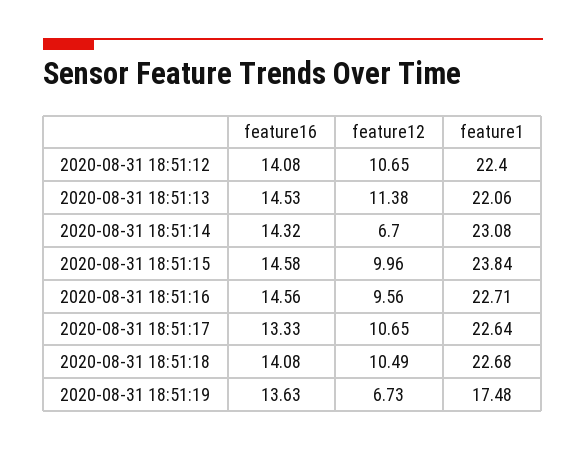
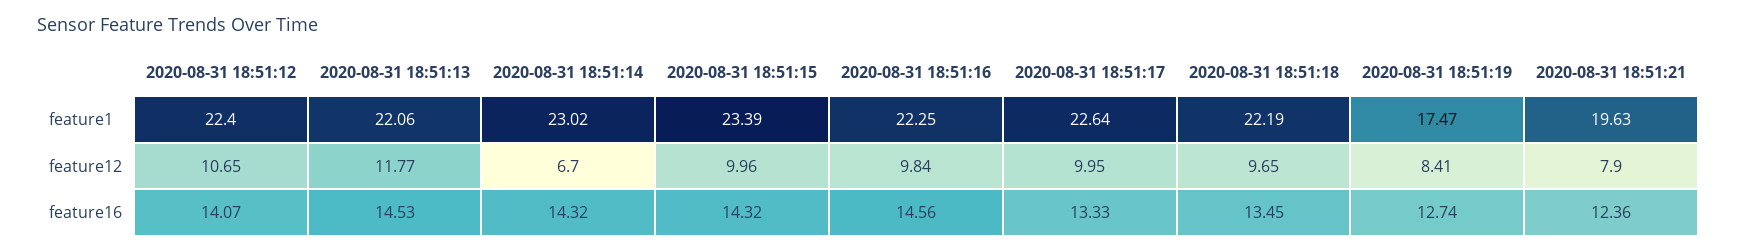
feature16, 2020-08-31 18:51:12: 14.08 -> 14.07
feature12, 2020-08-31 18:51:13: 11.38 -> 11.77
feature1, 2020-08-31 18:51:14: 23.08 -> 23.02
feature16, 2020-08-31 18:51:15: 14.58 -> 14.32
feature1, 2020-08-31 18:51:15: 23.84 -> 23.39
feature12, 2020-08-31 18:51:16: 9.56 -> 9.84
feature1, 2020-08-31 18:51:16: 22.71 -> 22.25
feature12, 2020-08-31 18:51:17: 10.65 -> 9.95
feature16, 2020-08-31 18:51:18: 14.08 -> 13.45
feature12, 2020-08-31 18:51:18: 10.49 -> 9.65
feature1, 2020-08-31 18:51:18: 22.68 -> 22.19
feature16, 2020-08-31 18:51:19: 13.63 -> 12.74
feature12, 2020-08-31 18:51:19: 6.73 -> 8.41
feature1, 2020-08-31 18:51:19: 17.48 -> 17.47
feature1, 2020-08-31 18:51:21: none -> 19.63
feature12, 2020-08-31 18:51:21: none -> 7.9
feature16, 2020-08-31 18:51:21: none -> 12.36

